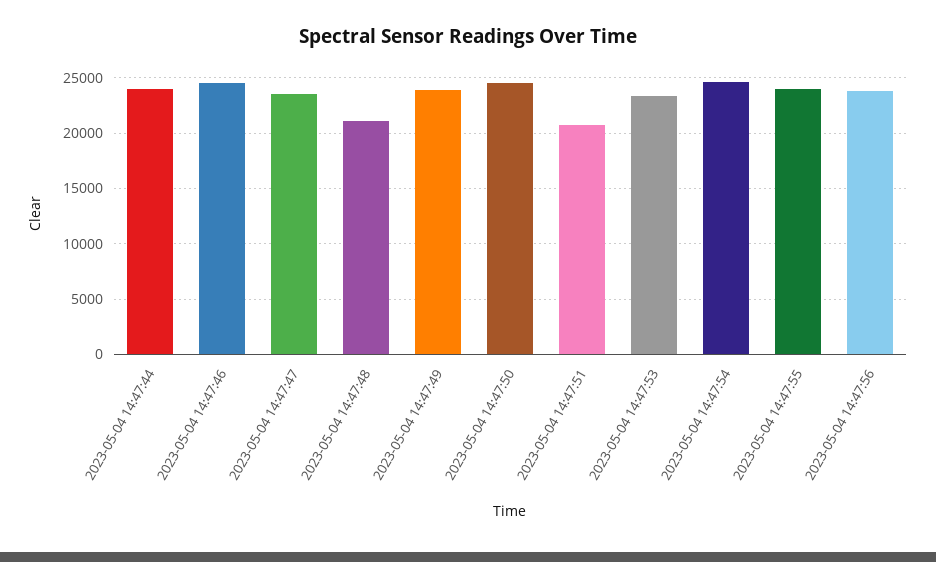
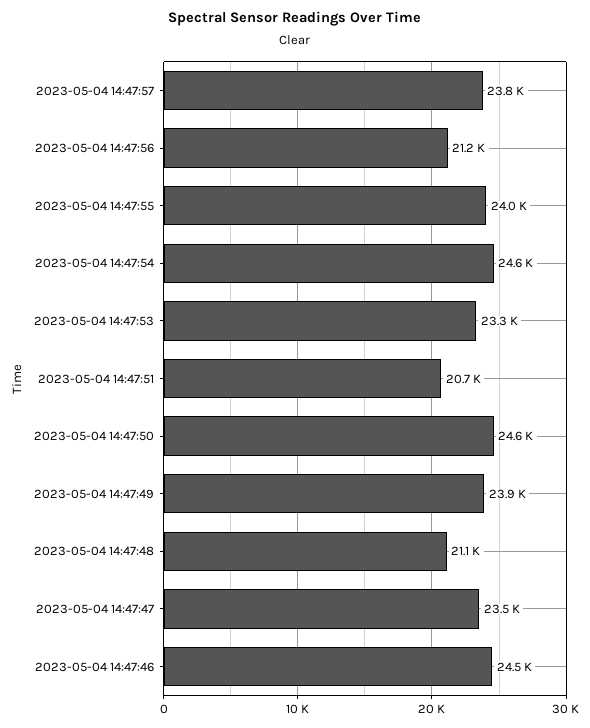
2023-05-04 14:47:44: 24000 -> none
2023-05-04 14:47:56: 24000 -> 21200
2023-05-04 14:47:57: none -> 23800

